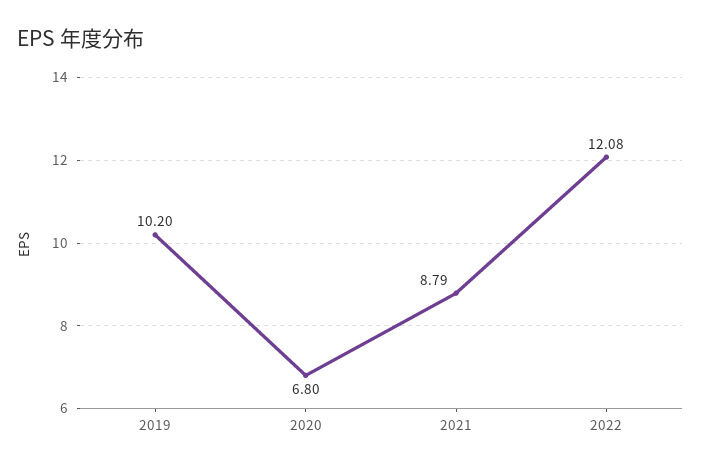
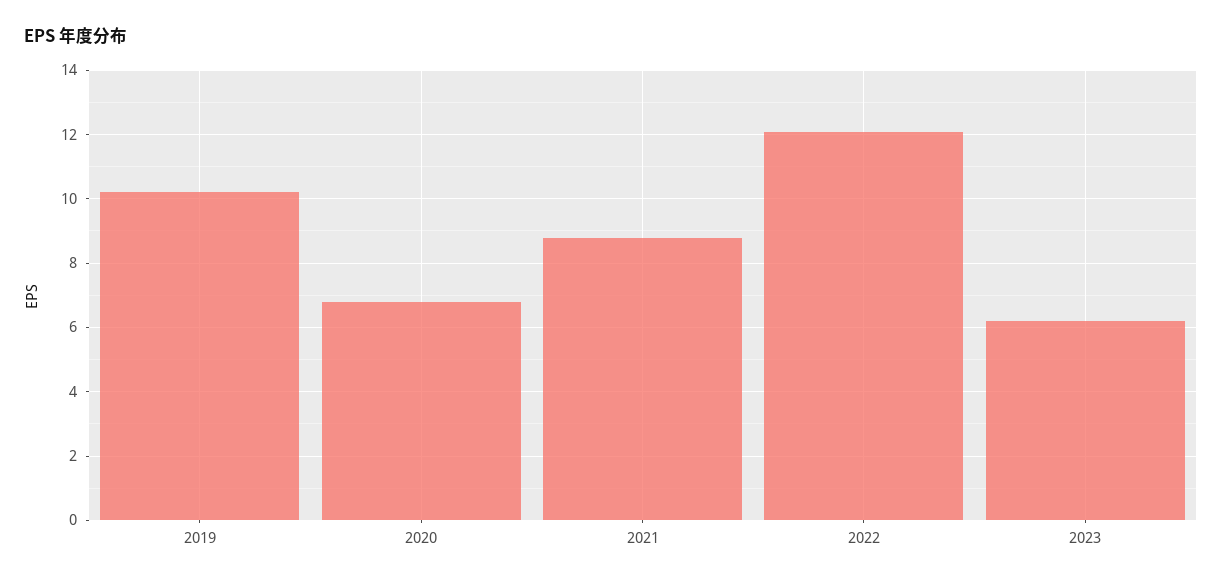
2023: none -> 6.2

